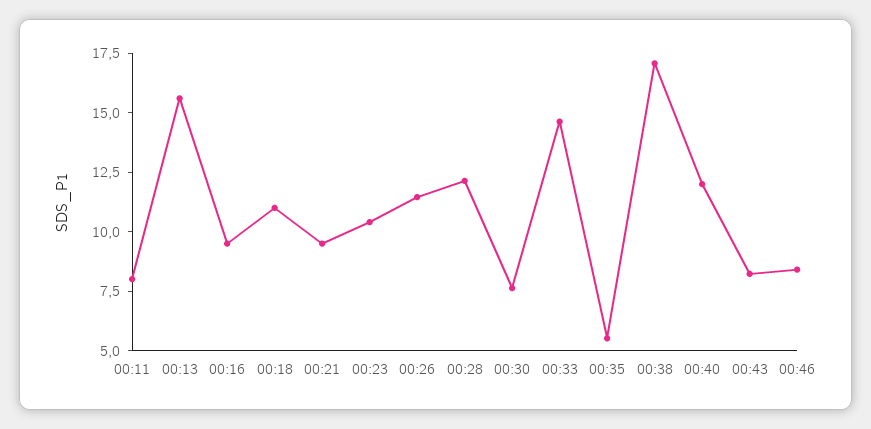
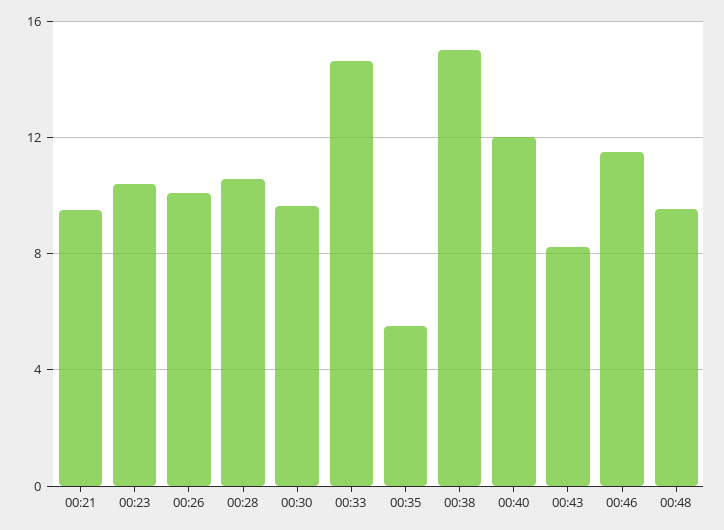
00:11: 8 -> none
00:13: 15.5 -> none
00:16: 9.5 -> none
00:18: 11 -> none
00:26: 11.5 -> 10
00:28: 12 -> 10.5
00:30: 7.5 -> 9.5
00:38: 17 -> 15
00:46: 8.5 -> 11.5
00:48: none -> 9.5

